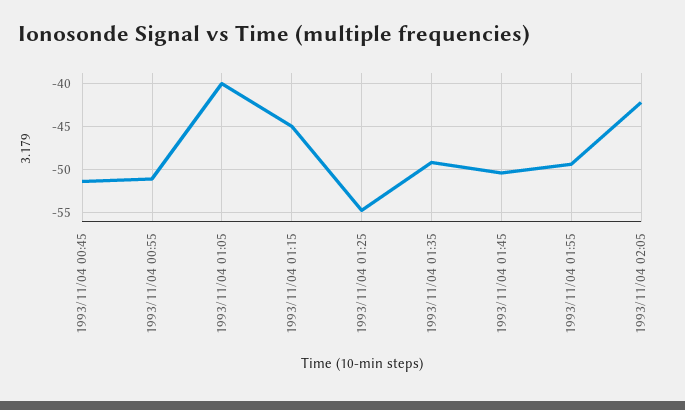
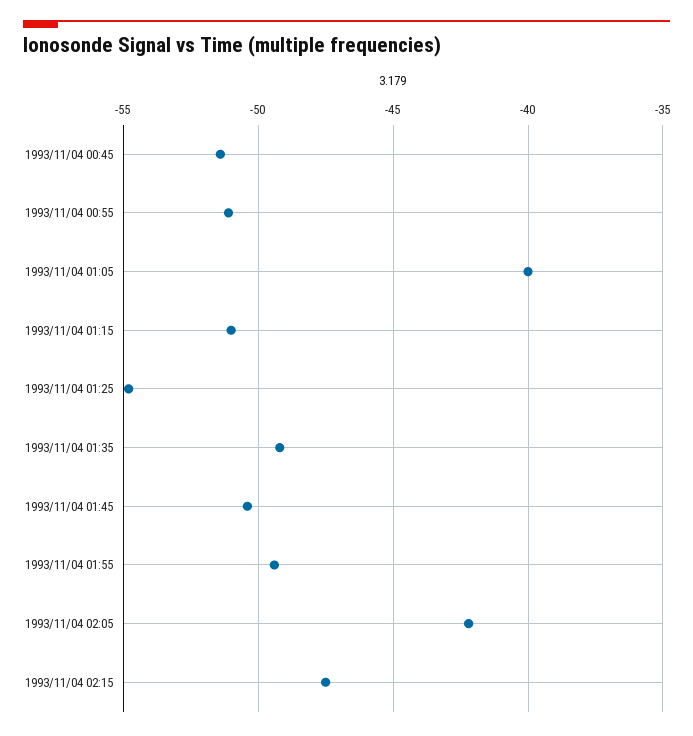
1993/11/04 01:15: -45 -> -51
1993/11/04 02:15: none -> -47.5

